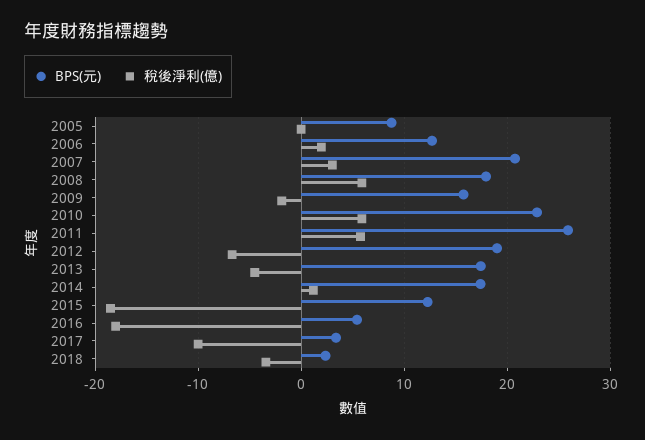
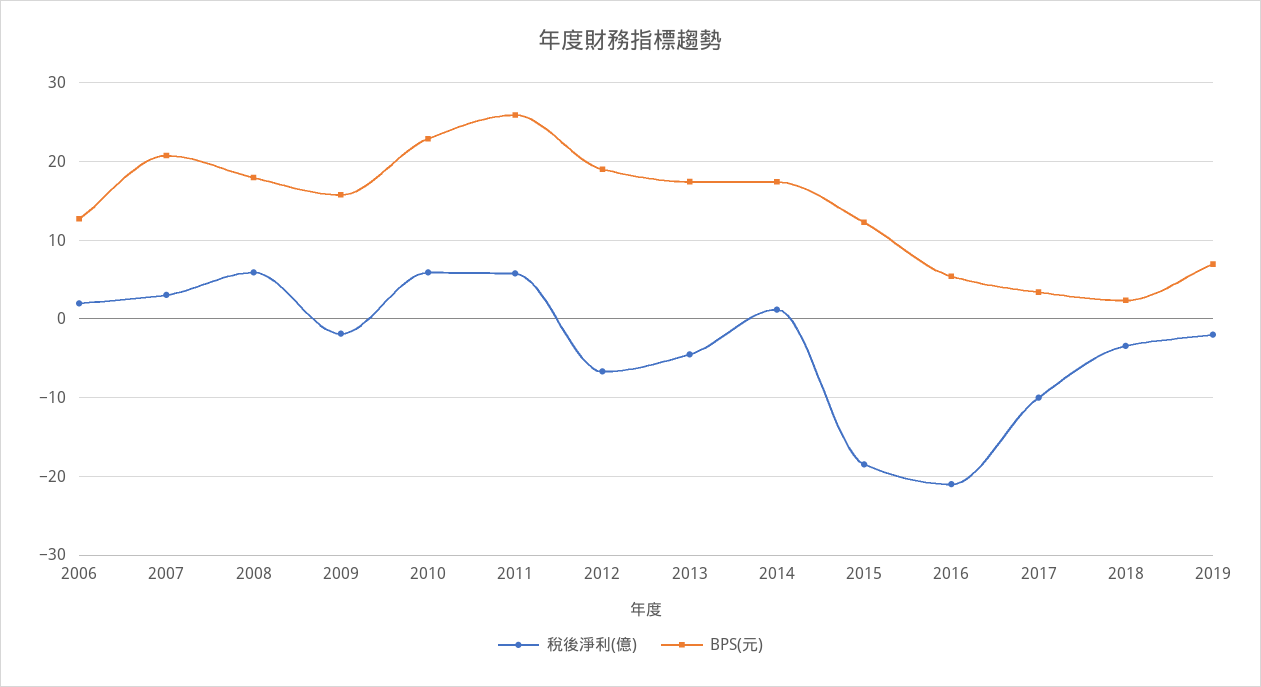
BPS(元), 2005: 9 -> none
稅後淨利(億), 2005: 0 -> none
稅後淨利(億), 2016: -18 -> -21
稅後淨利(億), 2019: none -> -2
BPS(元), 2019: none -> 7

